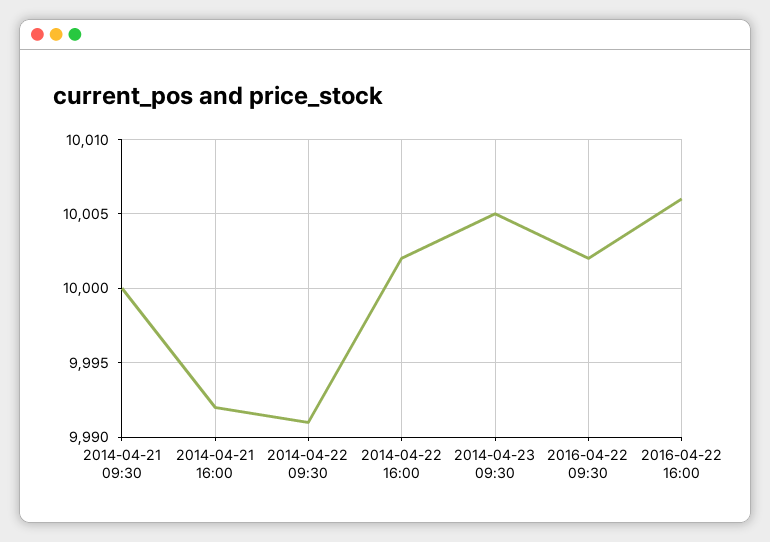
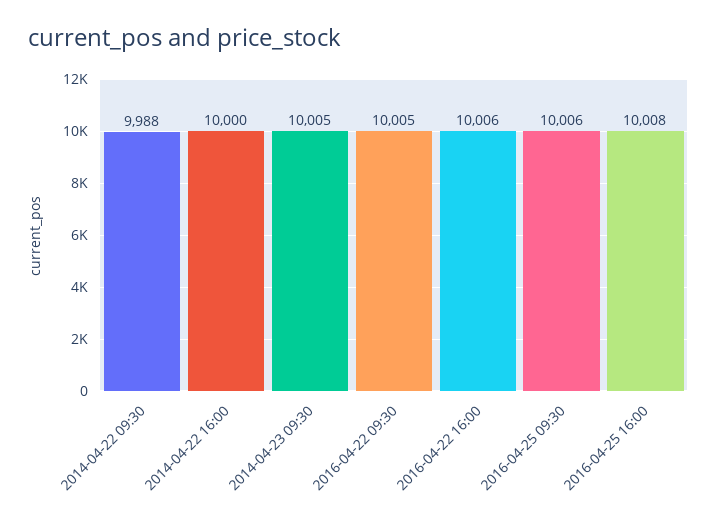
2014-04-21 09:30: 10000 -> none
2014-04-21 16:00: 9992 -> none
2014-04-22 09:30: 9991 -> 9988
2014-04-22 16:00: 10002 -> 10000
2016-04-22 09:30: 10002 -> 10005
2016-04-25 09:30: none -> 10006
2016-04-25 16:00: none -> 10008

